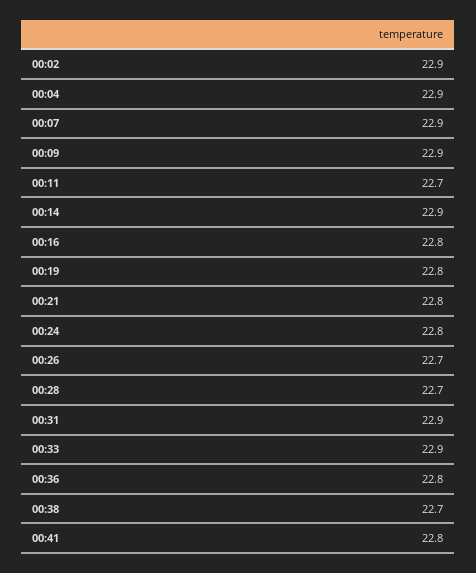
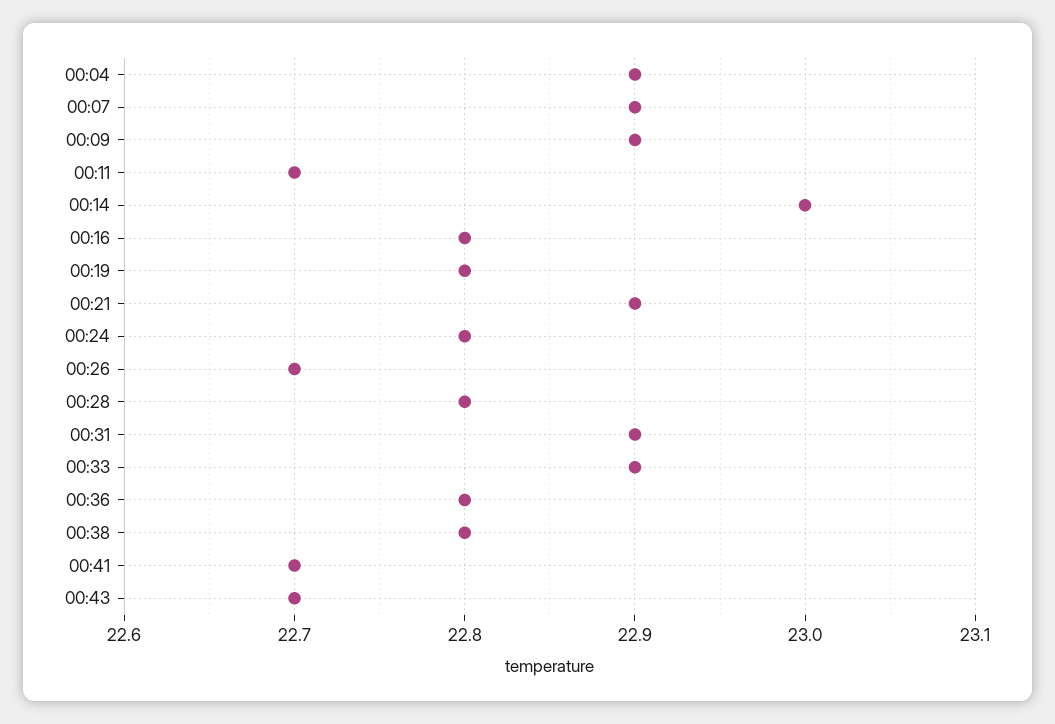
00:02: 22.9 -> none
00:14: 22.9 -> 23
00:21: 22.8 -> 22.9
00:28: 22.7 -> 22.8
00:38: 22.7 -> 22.8
00:41: 22.8 -> 22.7
00:43: none -> 22.7

